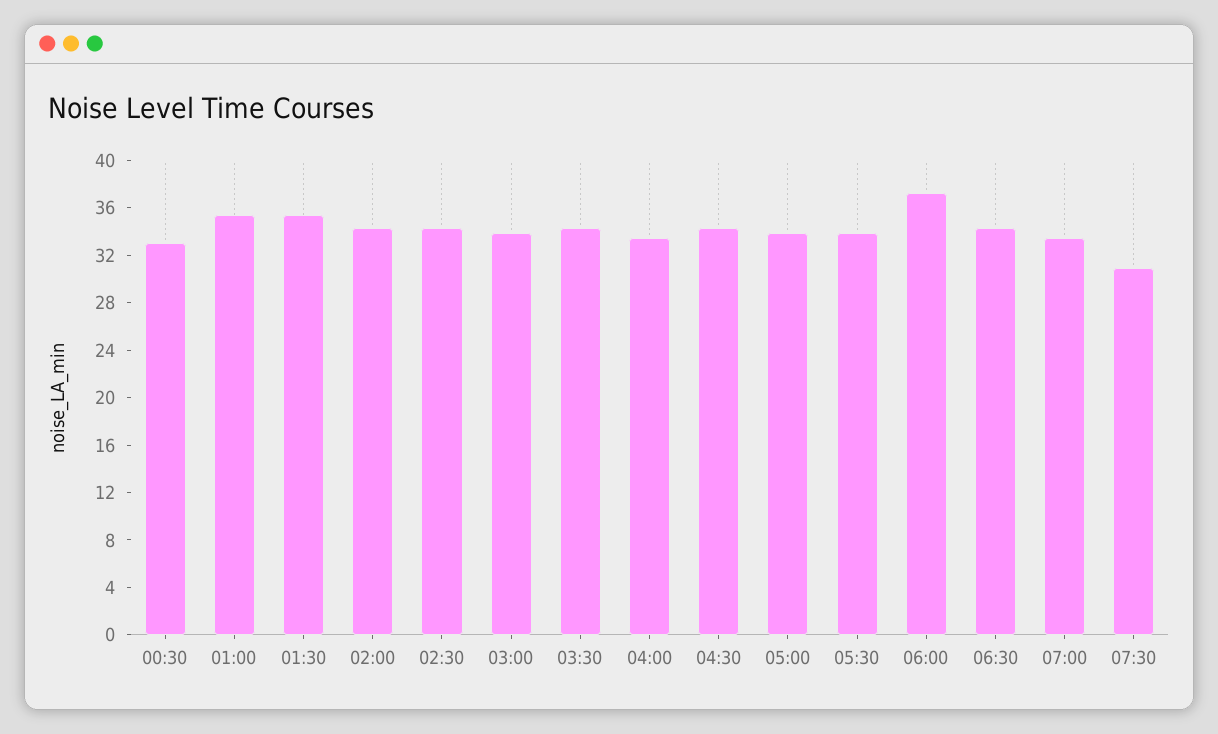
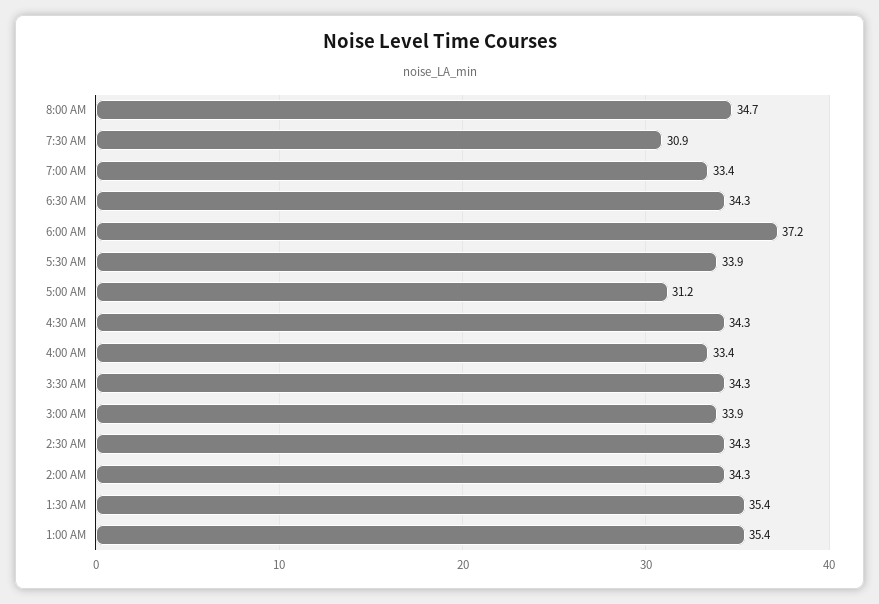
00:30: 33 -> none
05:00: 34 -> 31.2
8:00 AM: none -> 34.7

